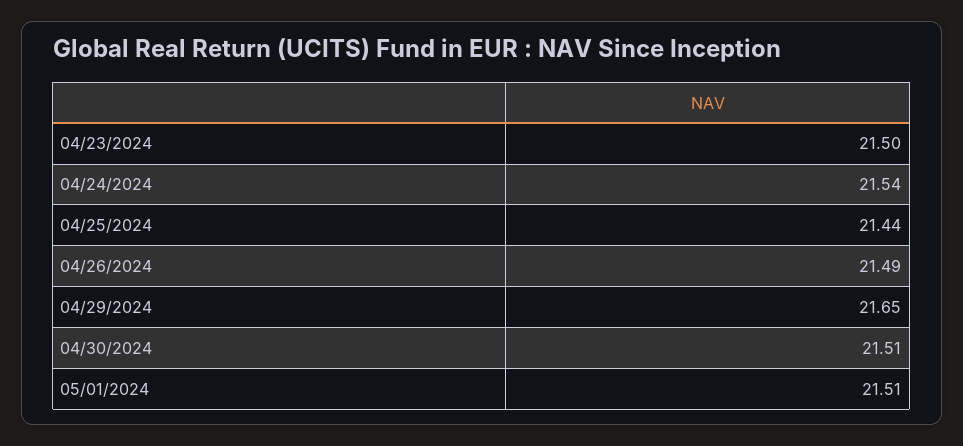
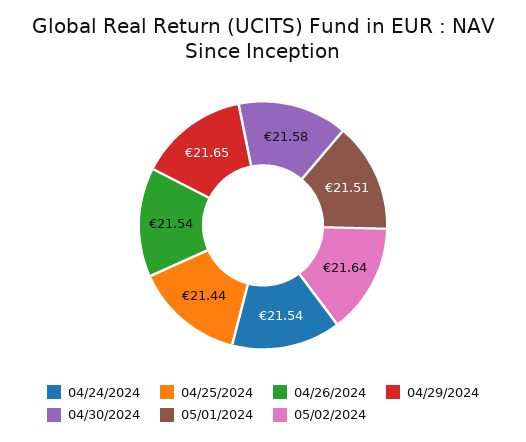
04/23/2024: 21.5 -> none
04/26/2024: 21.49 -> 21.54
04/30/2024: 21.51 -> 21.58
05/02/2024: none -> 21.64

